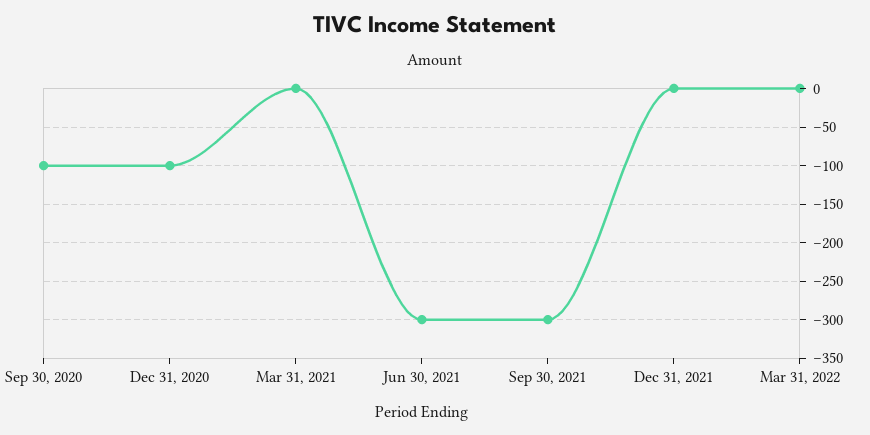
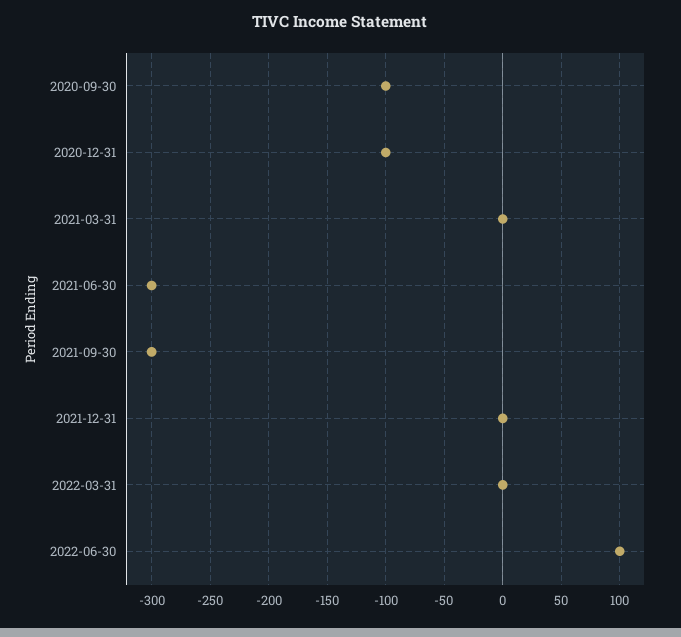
2022-06-30: none -> 100

